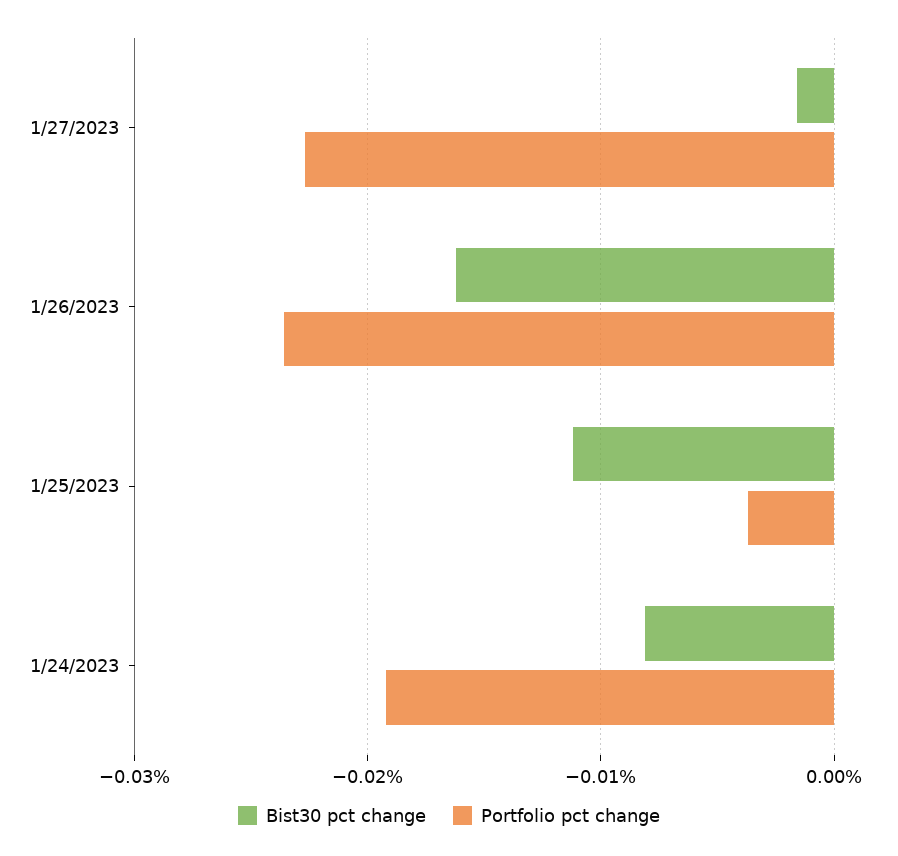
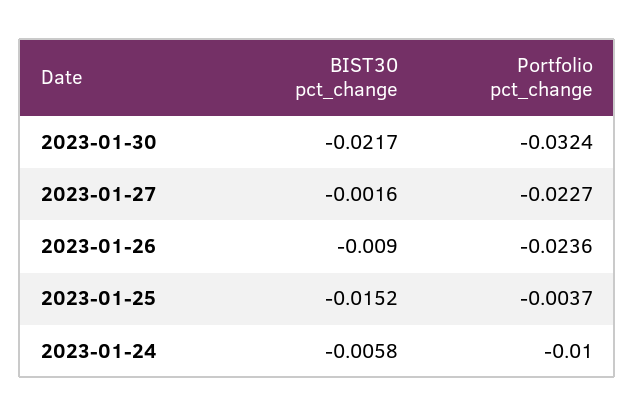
Bist30 pct change, 1/26/2023: -0.016 -> -0.009
Bist30 pct change, 1/25/2023: -0.011 -> -0.0152
Bist30 pct change, 1/24/2023: -0.008 -> -0.0058
Portfolio pct change, 1/24/2023: -0.019 -> -0.01
Bist30 pct change, 2023-01-30: none -> -0.0217
Portfolio pct change, 2023-01-30: none -> -0.0324

